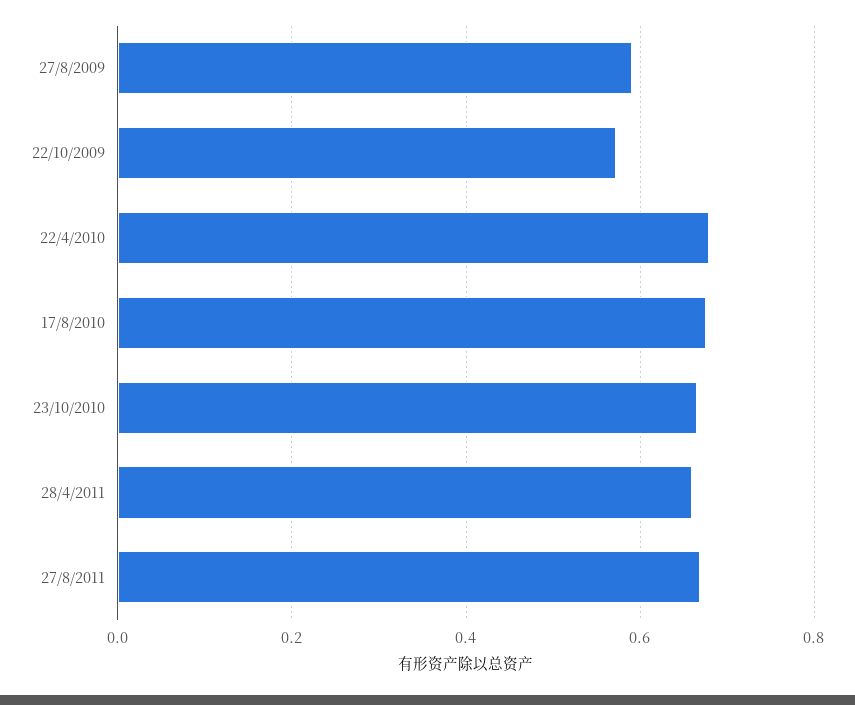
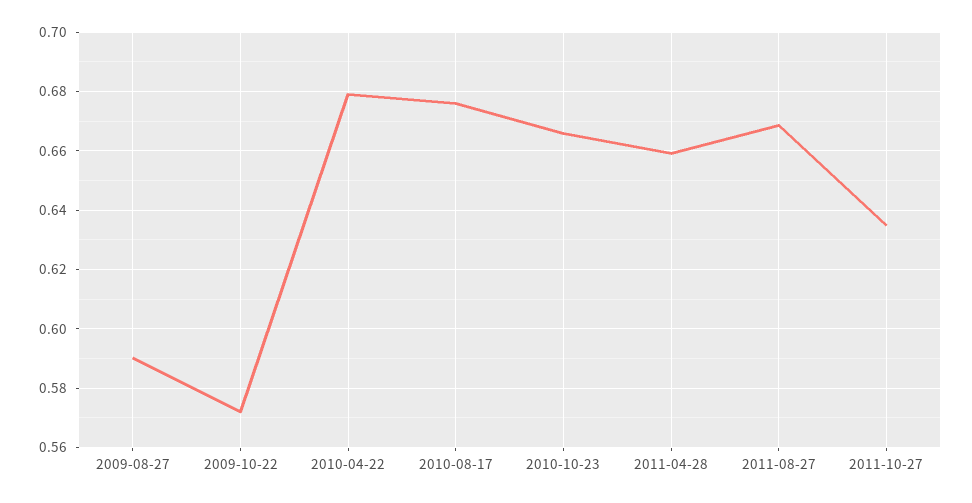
2011-10-27: none -> 0.635

